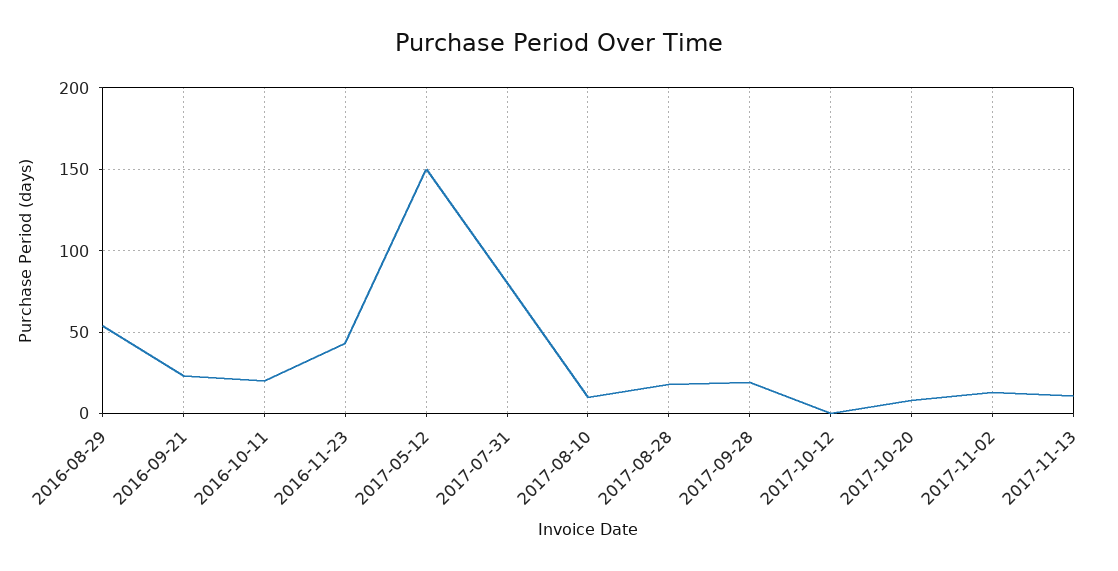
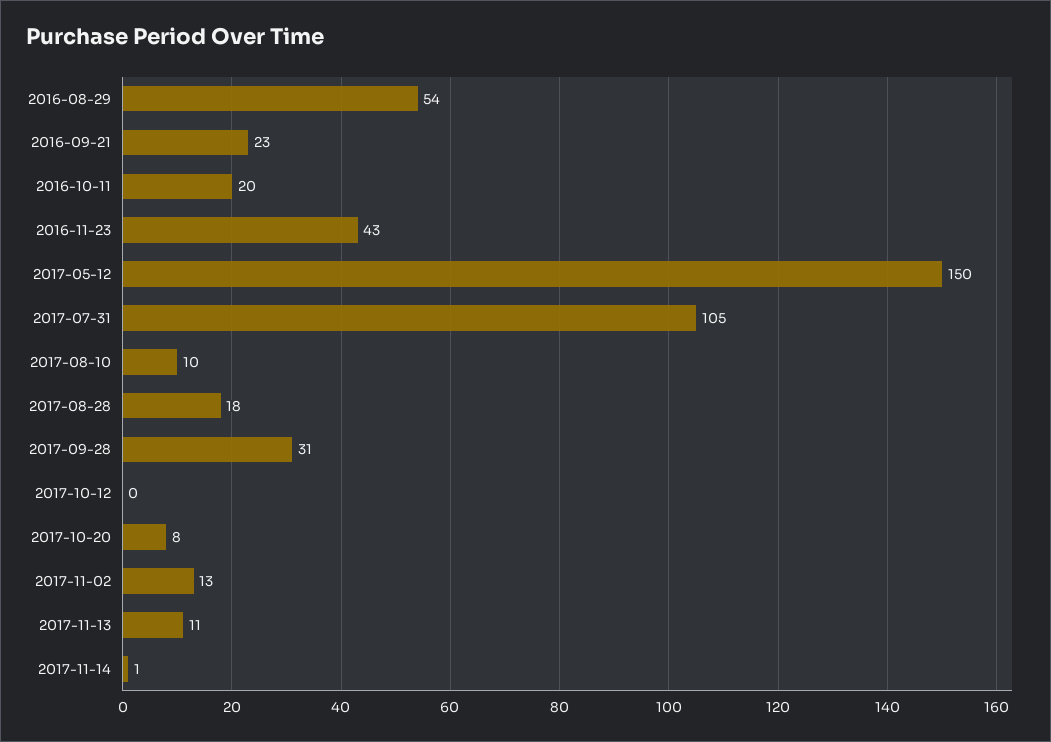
2017-07-31: 80 -> 105
2017-09-28: 20 -> 31
2017-11-14: none -> 1

